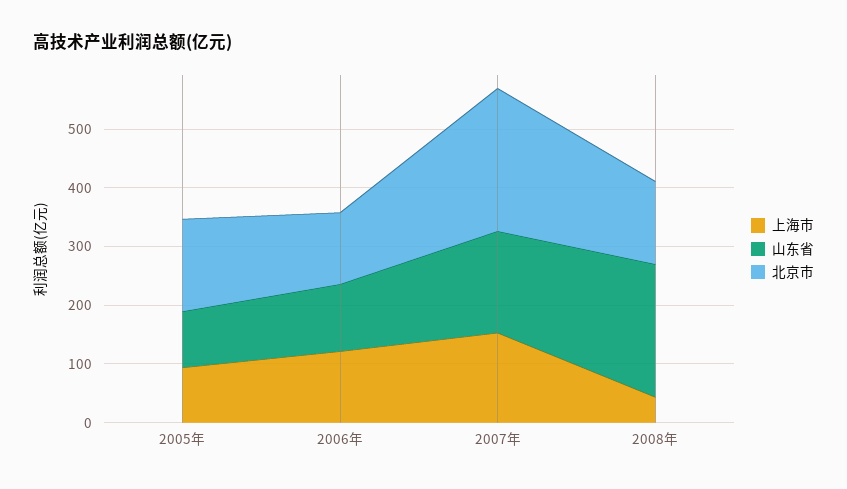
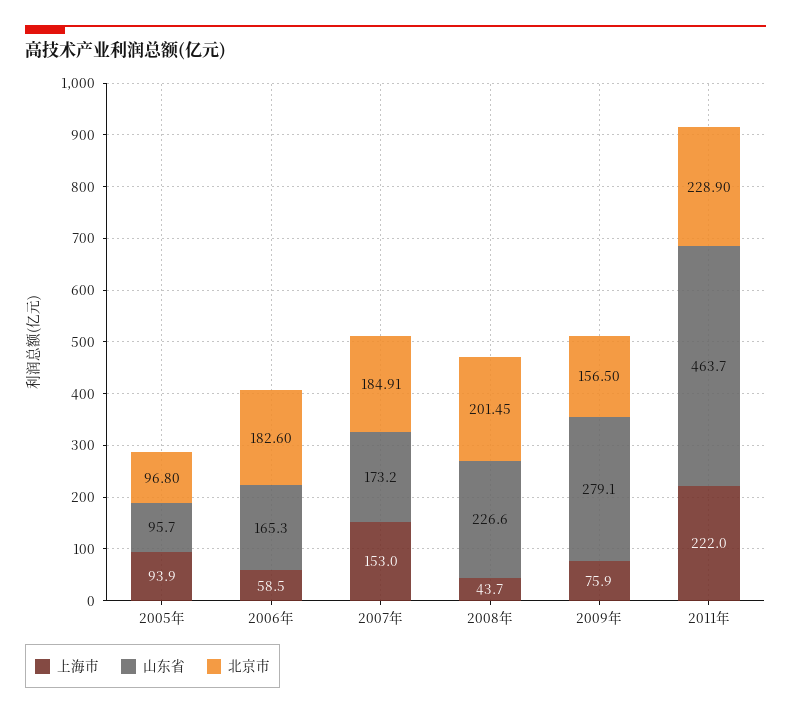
北京市, 2005年: 160 -> 96.8
上海市, 2006年: 120 -> 58.5
山东省, 2006年: 120 -> 165.3
北京市, 2006年: 120 -> 182.6
北京市, 2007年: 240 -> 184.91
北京市, 2008年: 140 -> 201.45
上海市, 2009年: none -> 75.9
山东省, 2009年: none -> 279.1
北京市, 2009年: none -> 156.5
上海市, 2011年: none -> 222
山东省, 2011年: none -> 463.7
北京市, 2011年: none -> 228.9

